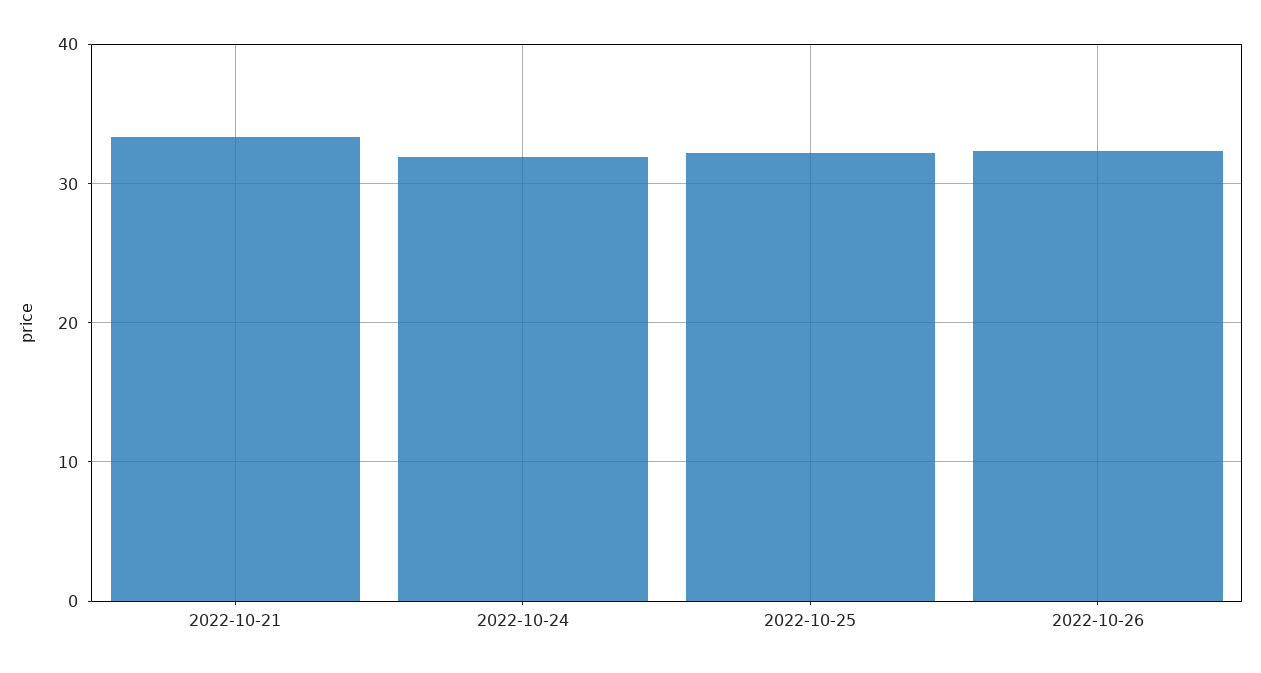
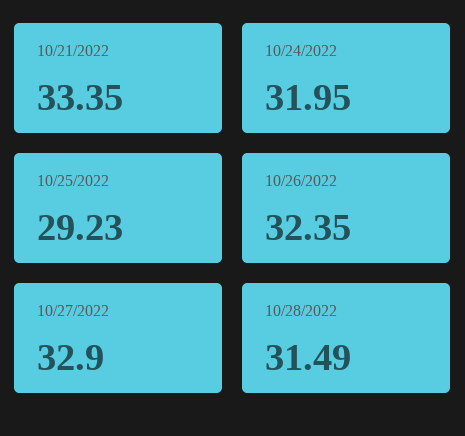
2022-10-25: 32 -> 29.23
10/27/2022: none -> 32.9
10/28/2022: none -> 31.49

